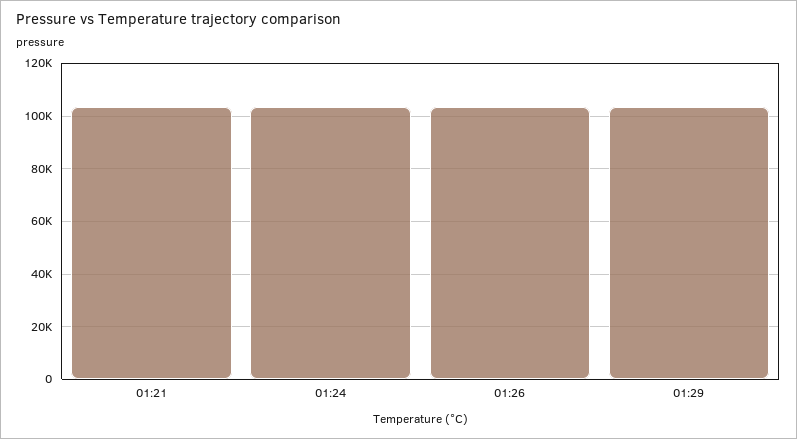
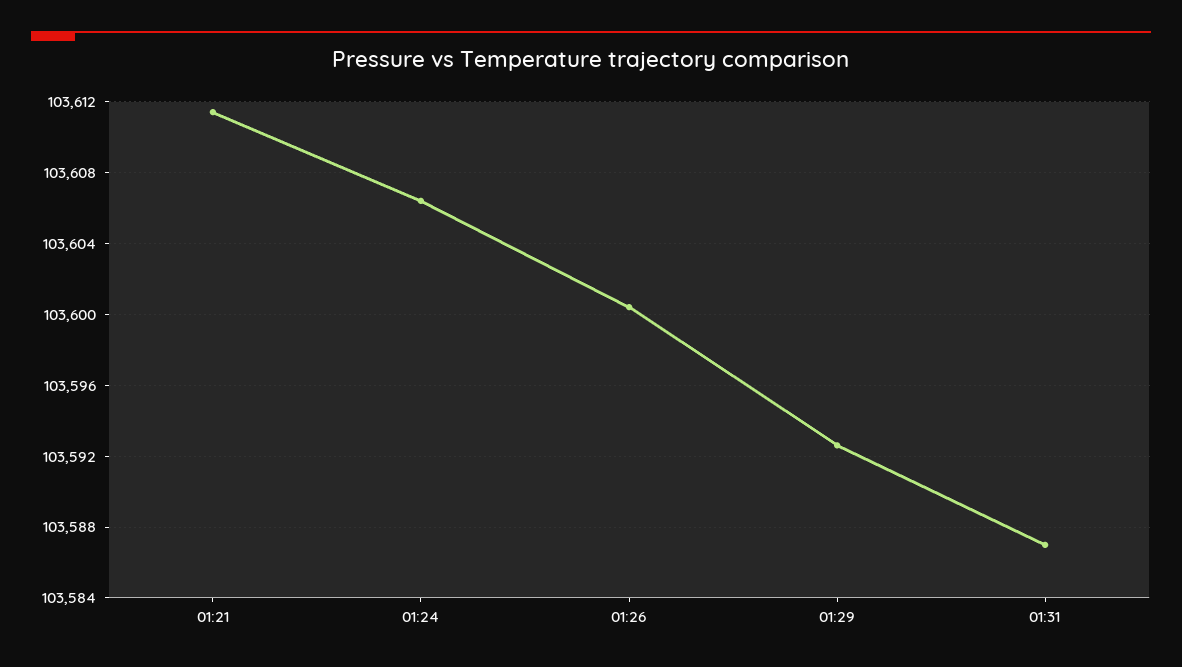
01:31: none -> 103587

